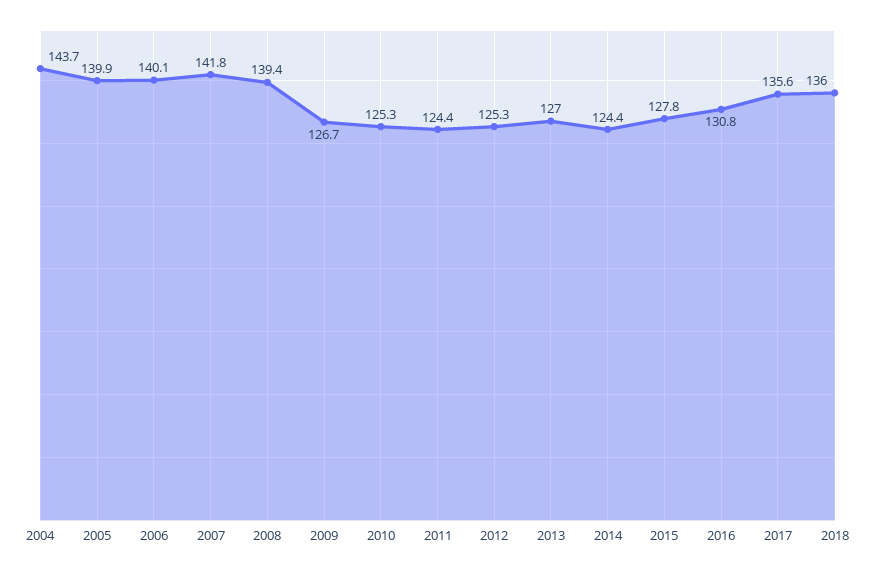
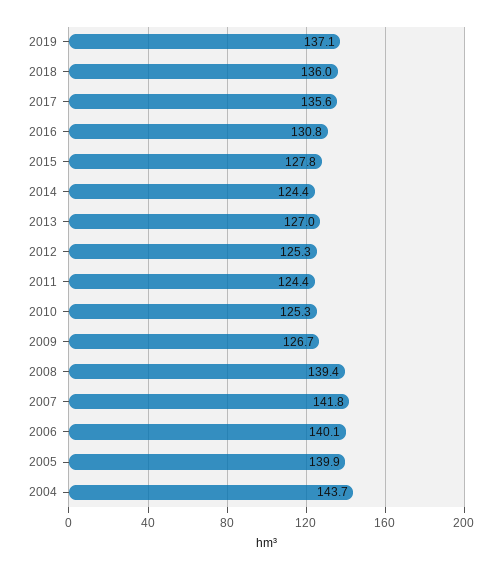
2019: none -> 137.1

